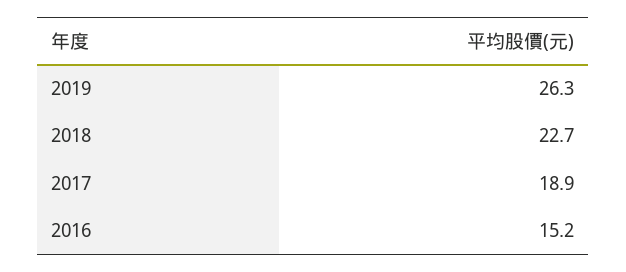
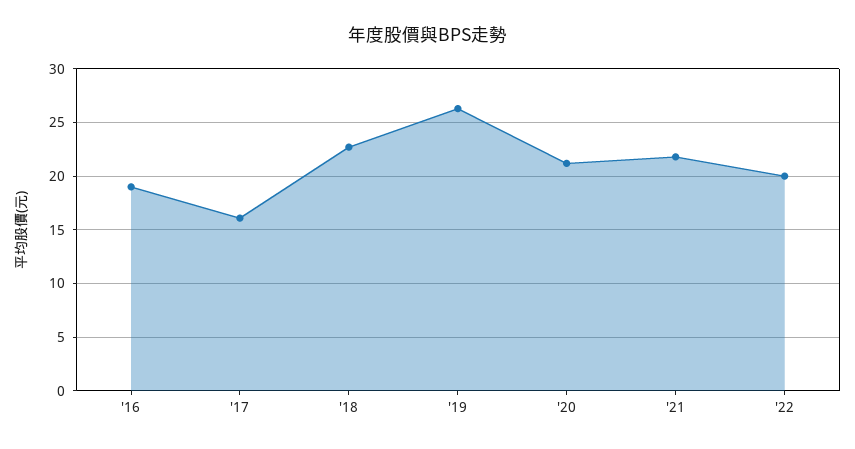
2017: 18.9 -> 16
2016: 15.2 -> 19
'20: none -> 21
'21: none -> 22
'22: none -> 20

